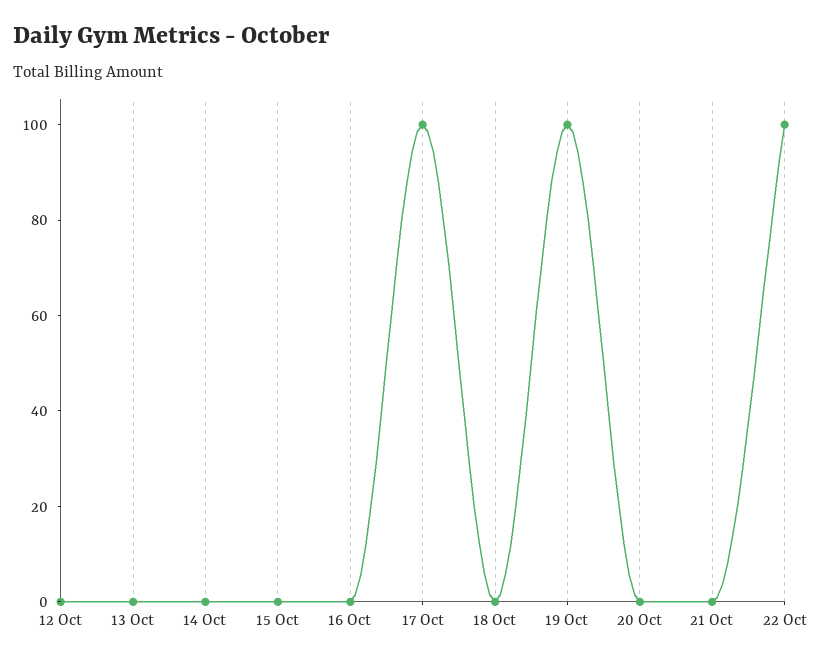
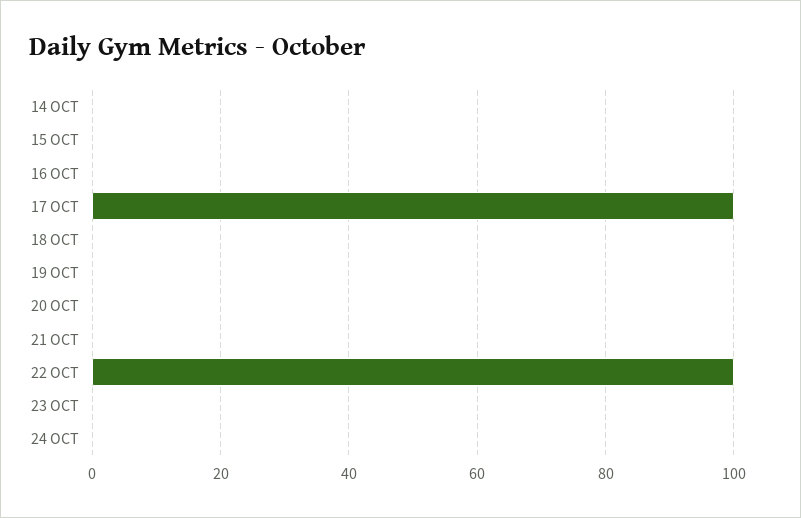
12 Oct: 0 -> none
13 Oct: 0 -> none
19 Oct: 100 -> 0
23 OCT: none -> 0
24 OCT: none -> 0

